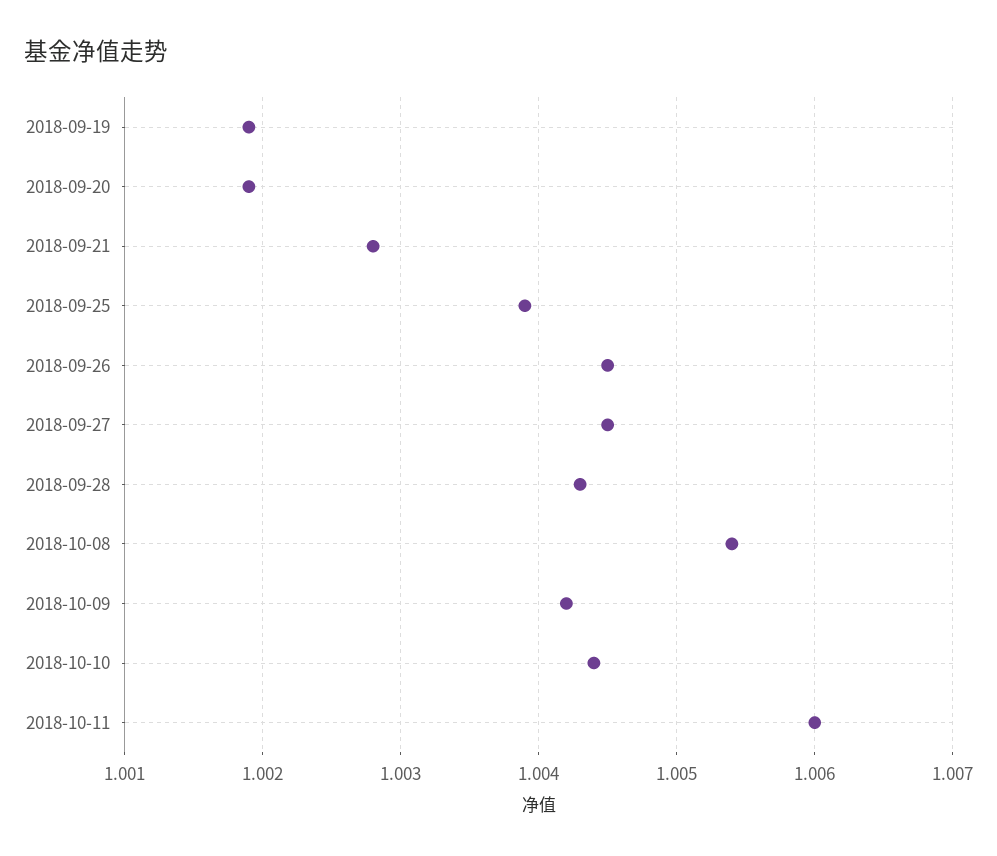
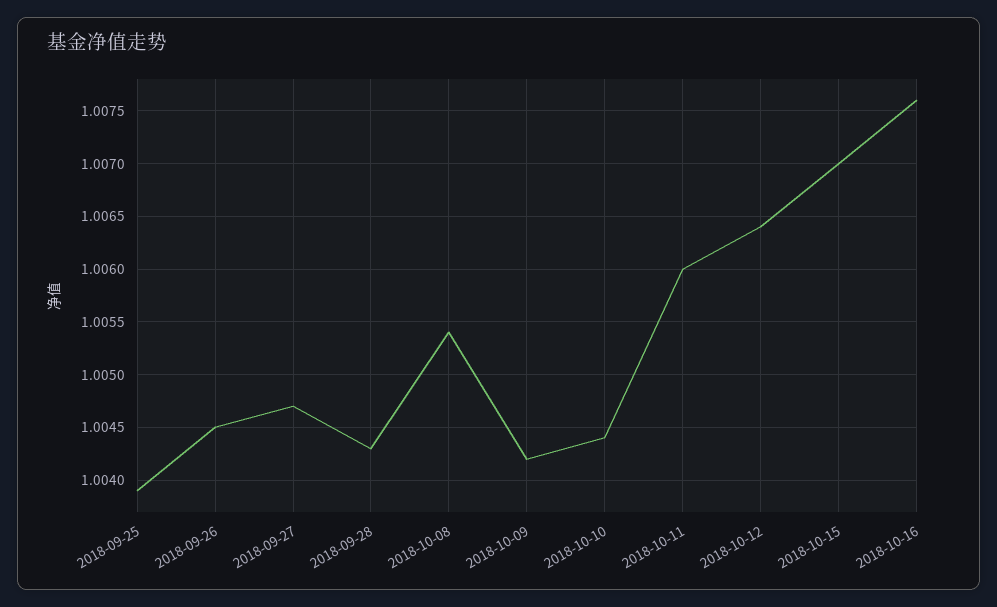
2018-09-19: 1.0019 -> none
2018-09-20: 1.0019 -> none
2018-09-21: 1.0028 -> none
2018-09-27: 1.0045 -> 1.0047
2018-10-12: none -> 1.0064
2018-10-15: none -> 1.007
2018-10-16: none -> 1.0076

